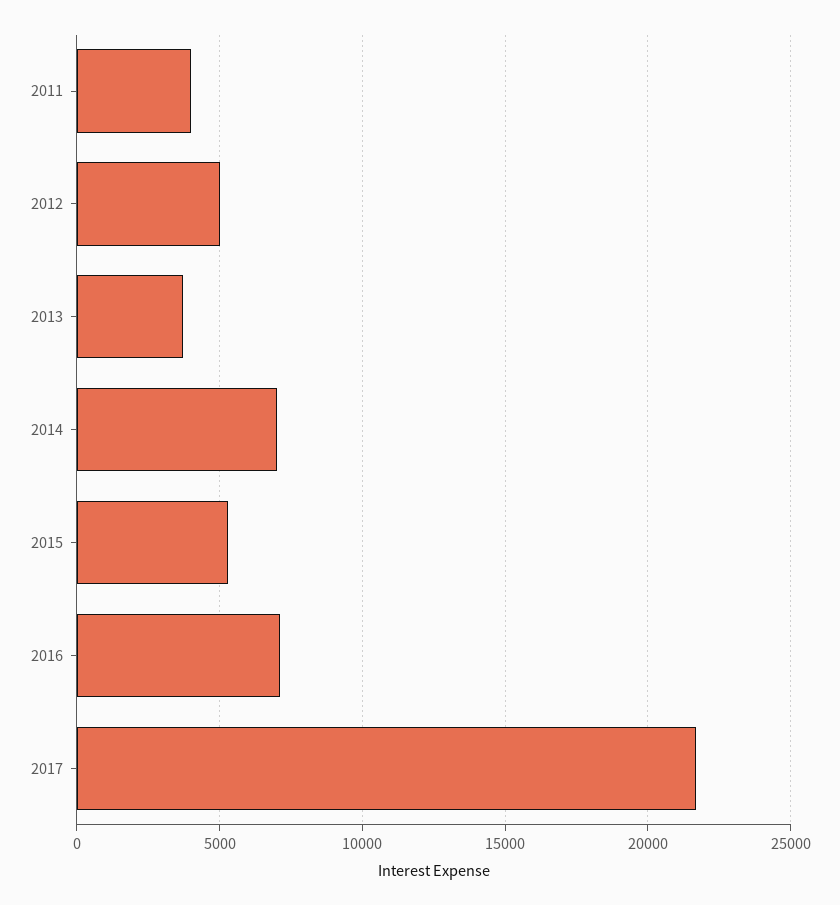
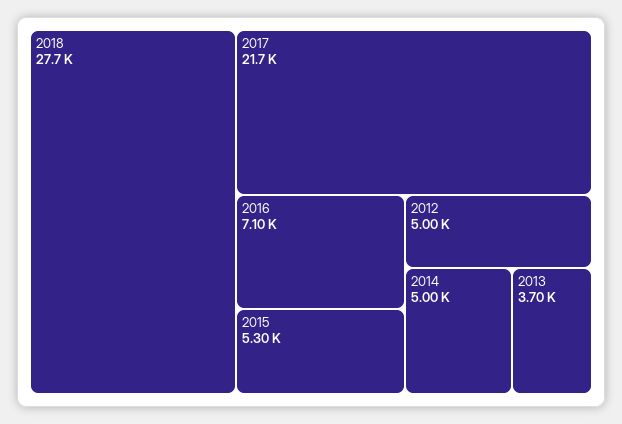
2011: 4000 -> none
2014: 7000 -> 5000
2018: none -> 27700

